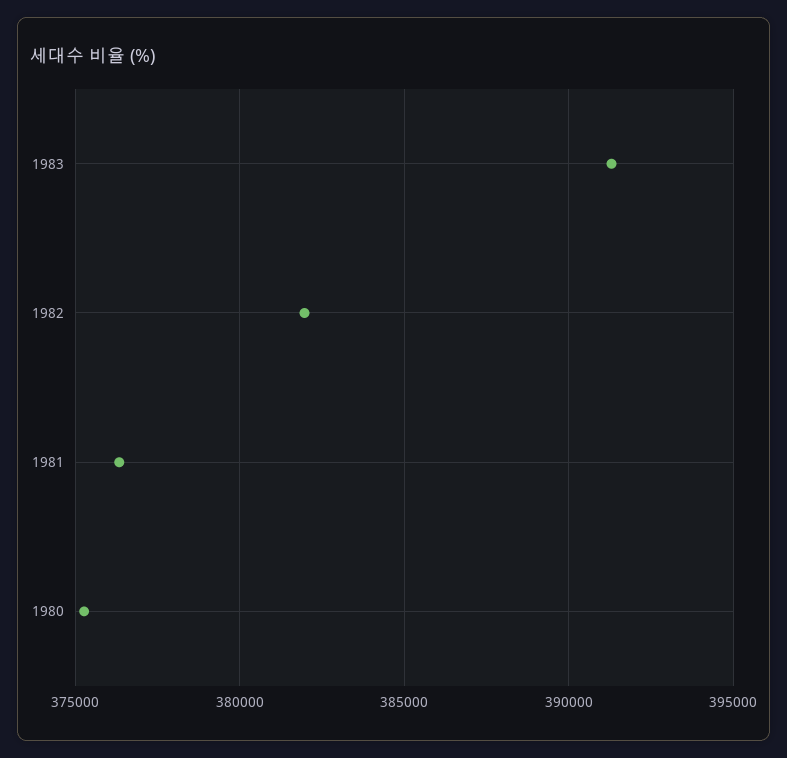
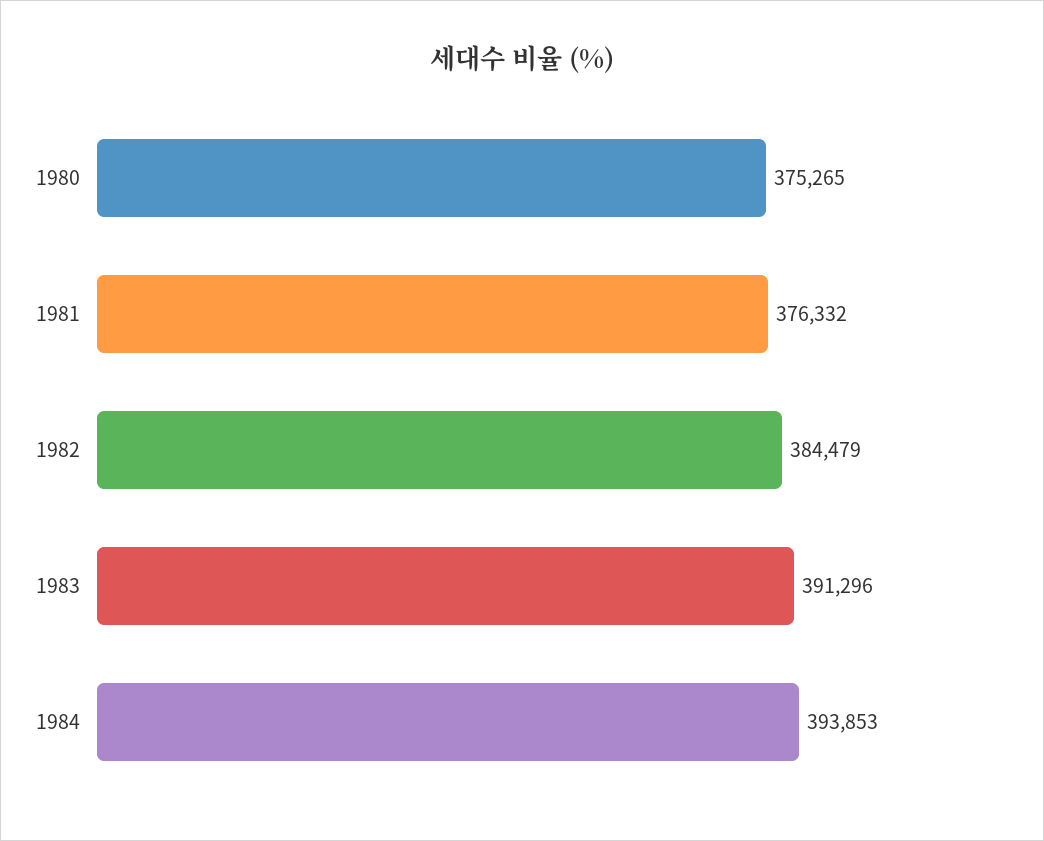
1982: 382000 -> 384479
1984: none -> 393853

